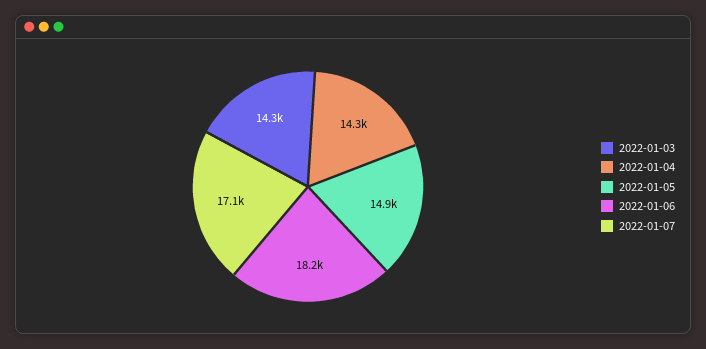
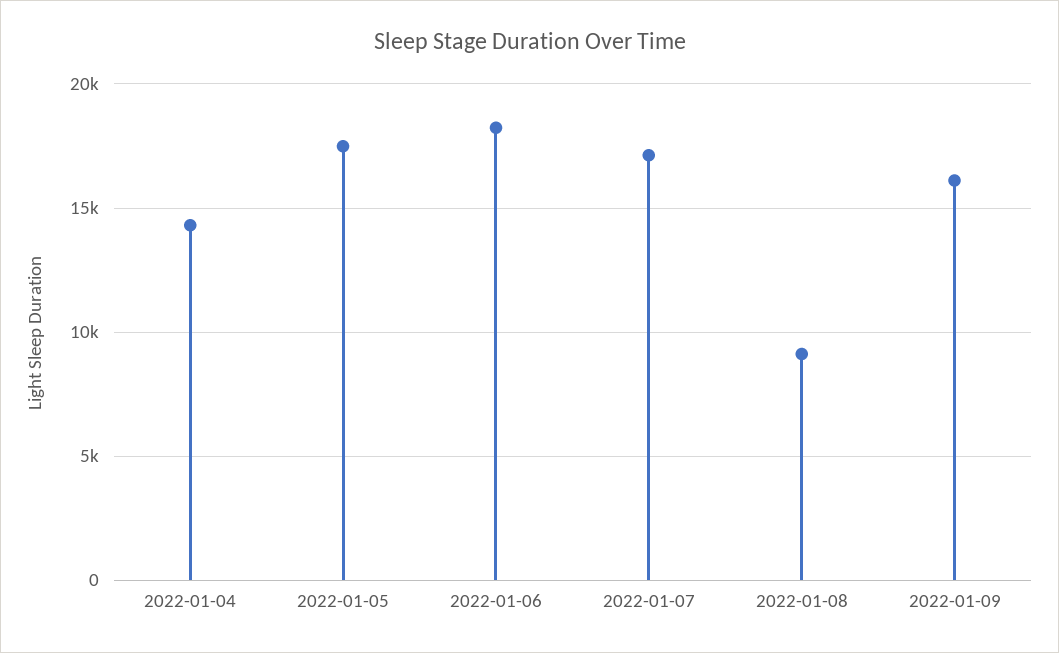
2022-01-03: 14300 -> none
2022-01-05: 14900 -> 17500
2022-01-08: none -> 9000
2022-01-09: none -> 16000

